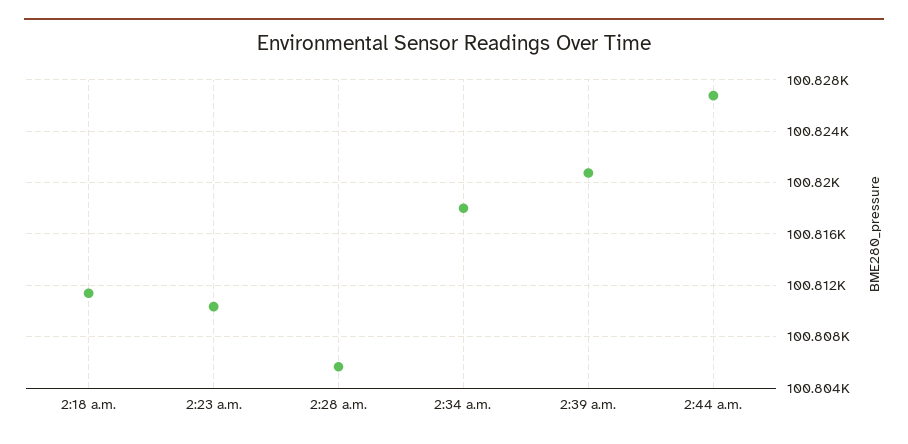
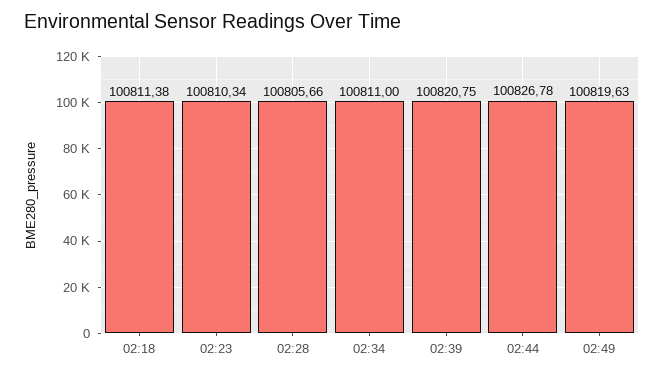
2:34 a.m.: 100818 -> 100811
02:49: none -> 100819.63

